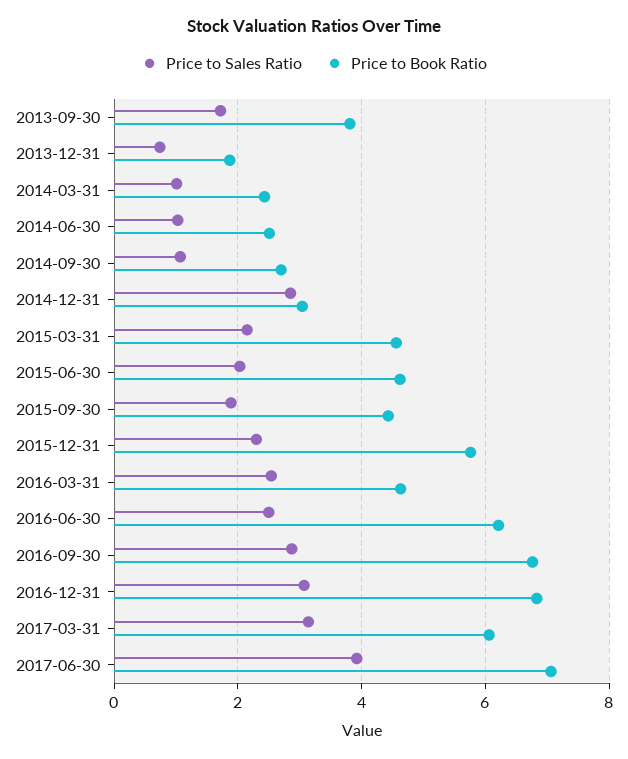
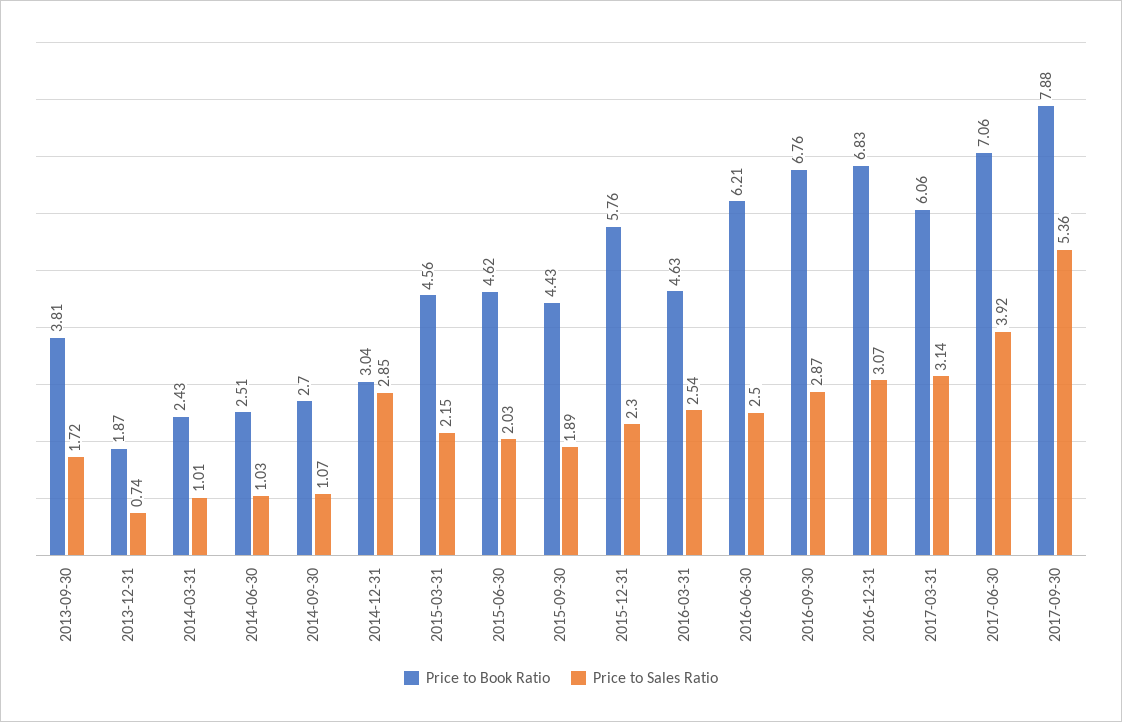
Price to Book Ratio, 2017-09-30: none -> 7.88
Price to Sales Ratio, 2017-09-30: none -> 5.36

